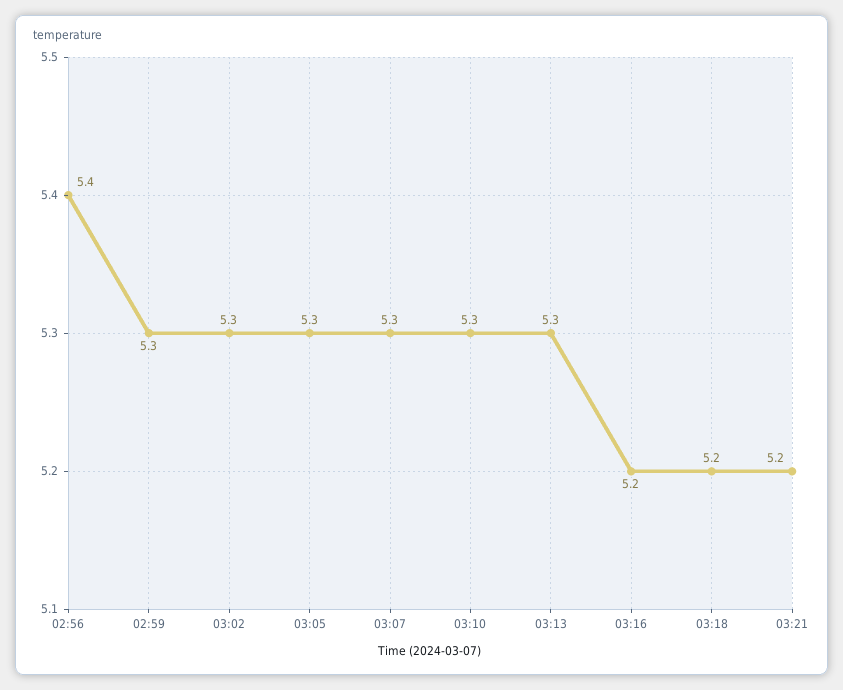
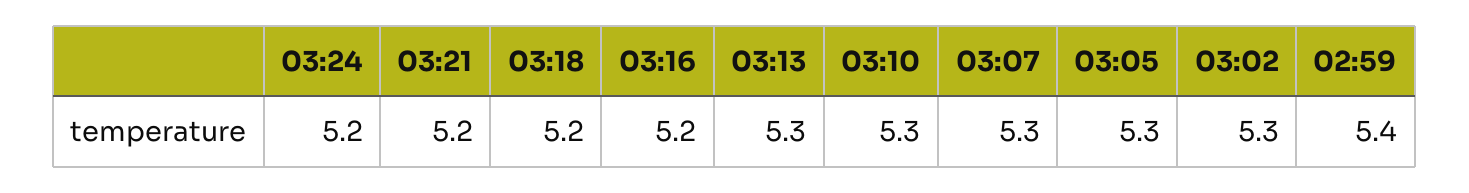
02:56: 5.4 -> none
02:59: 5.3 -> 5.4
03:24: none -> 5.2

